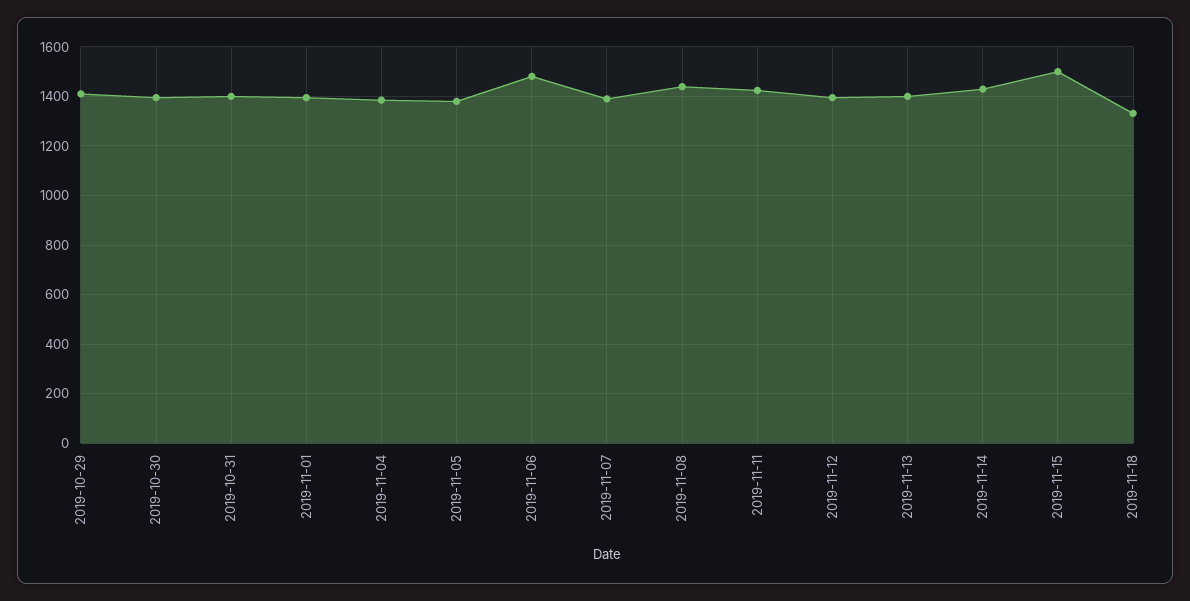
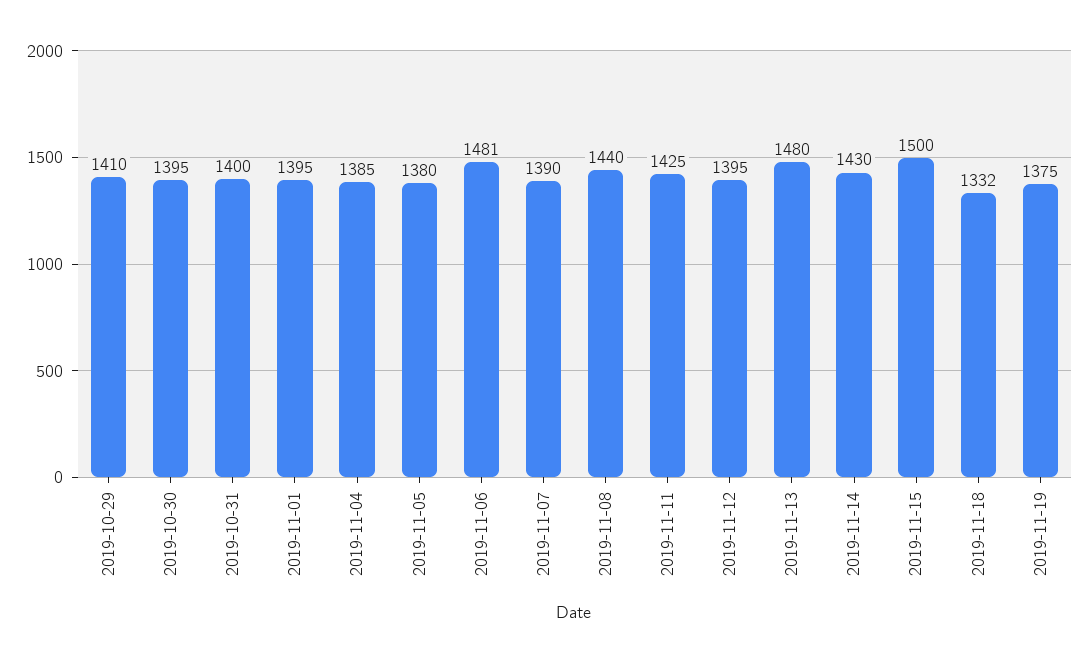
2019-11-13: 1400 -> 1480
2019-11-19: none -> 1375

